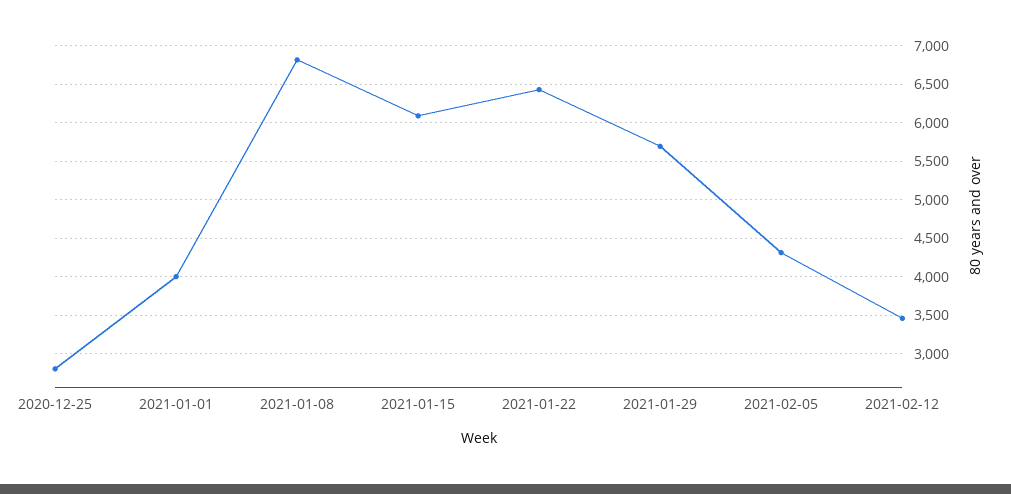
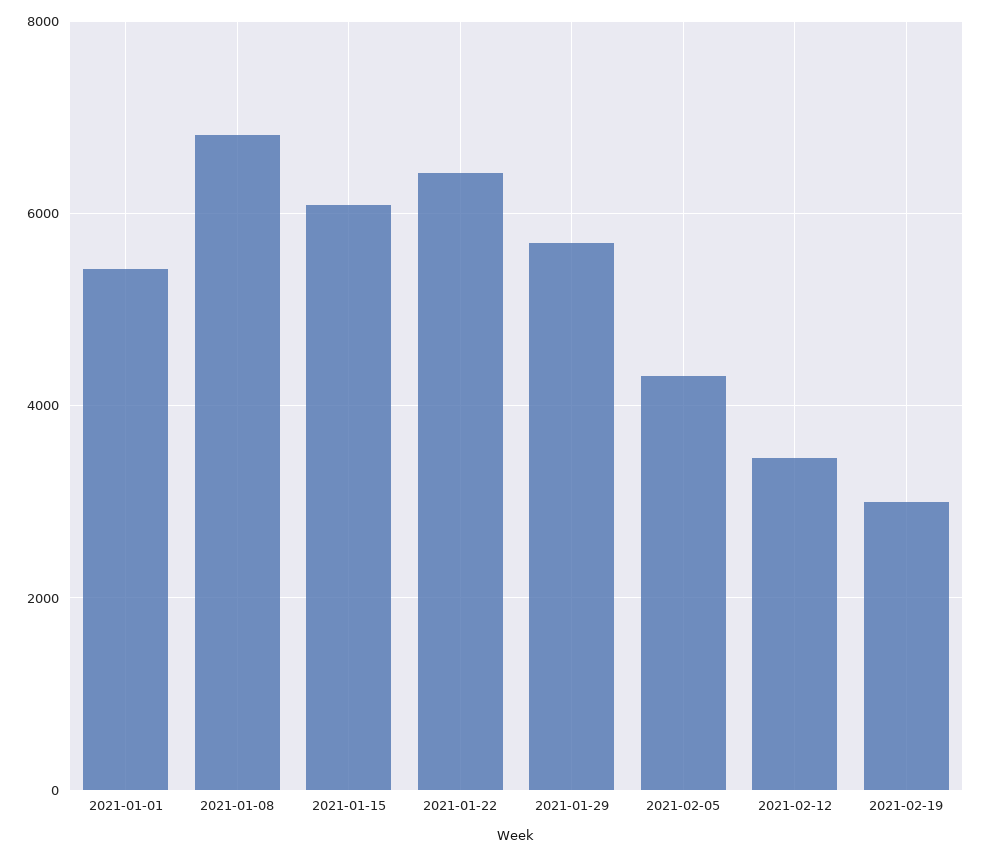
2020-12-25: 2800 -> none
2021-01-01: 4000 -> 5400
2021-02-19: none -> 3000

